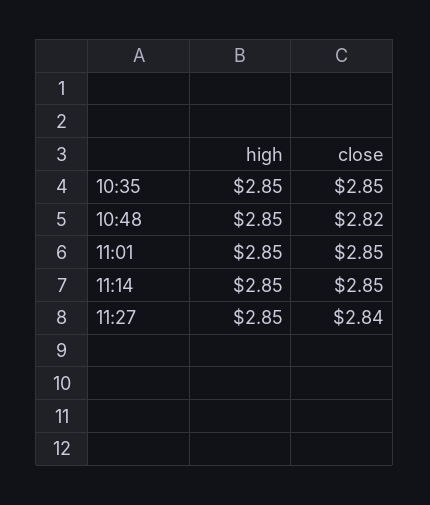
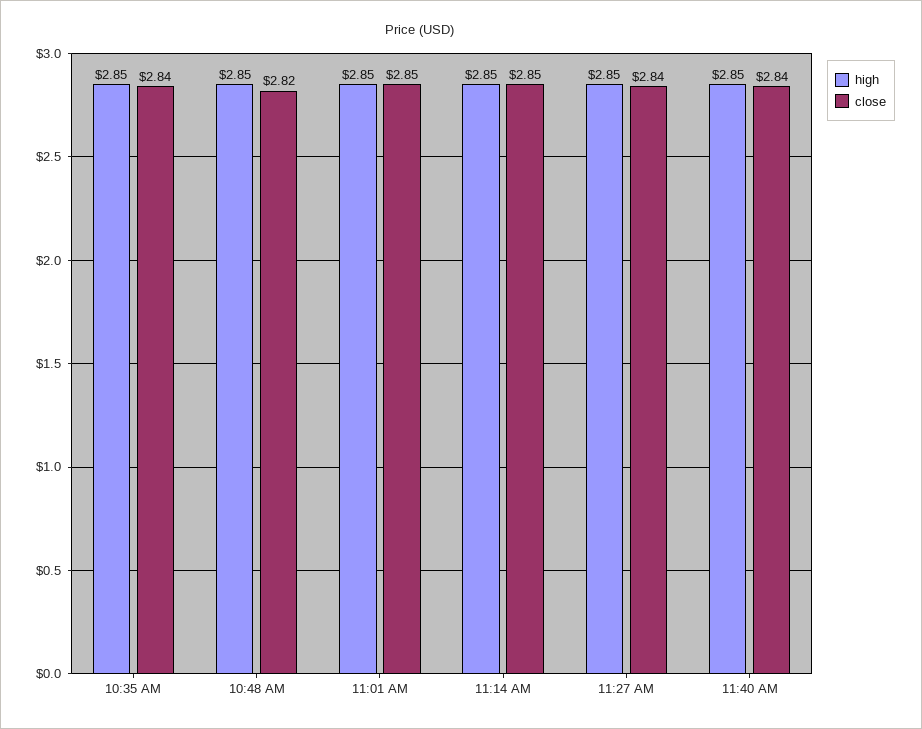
close, 10:35: 2.85 -> 2.84
high, 11:40 AM: none -> 2.85
close, 11:40 AM: none -> 2.84

